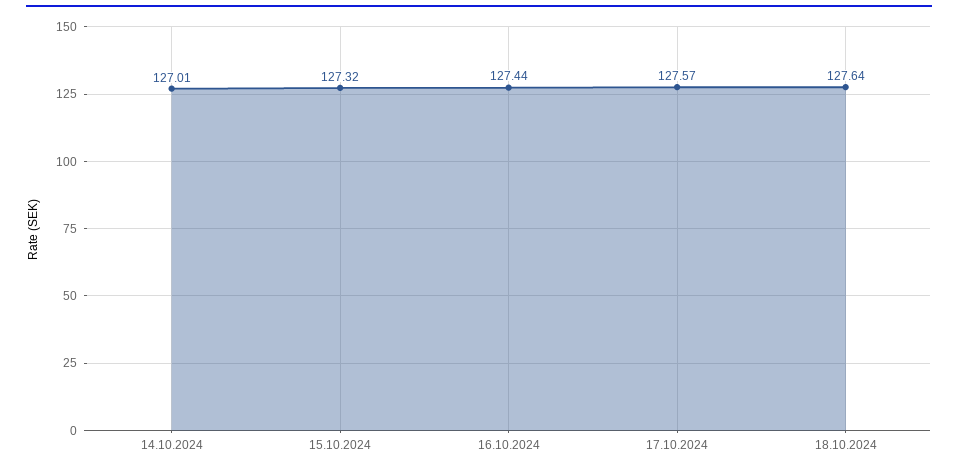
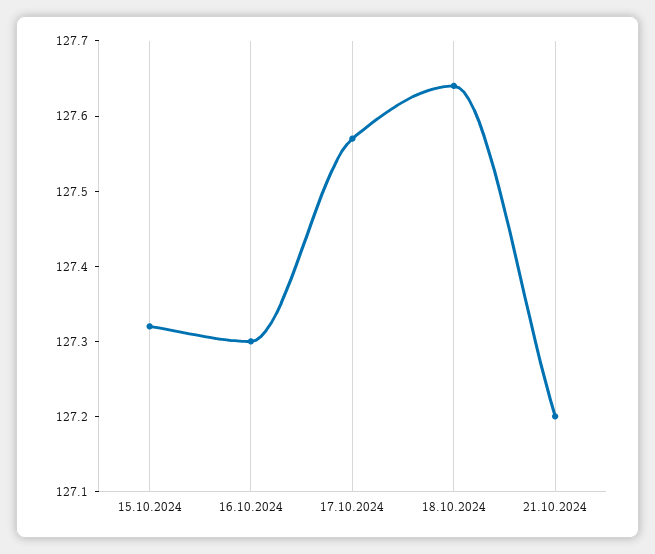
14.10.2024: 127.01 -> none
16.10.2024: 127.44 -> 127.3
21.10.2024: none -> 127.2

